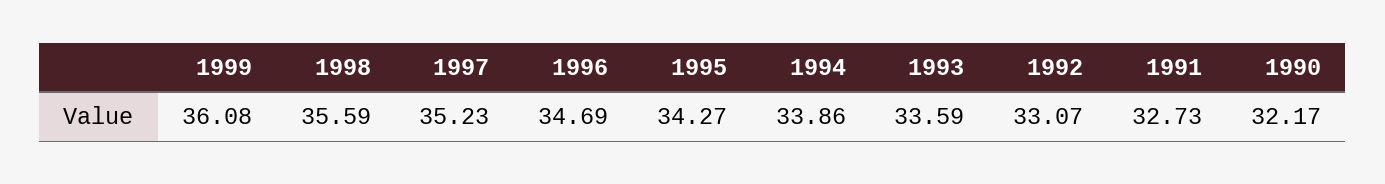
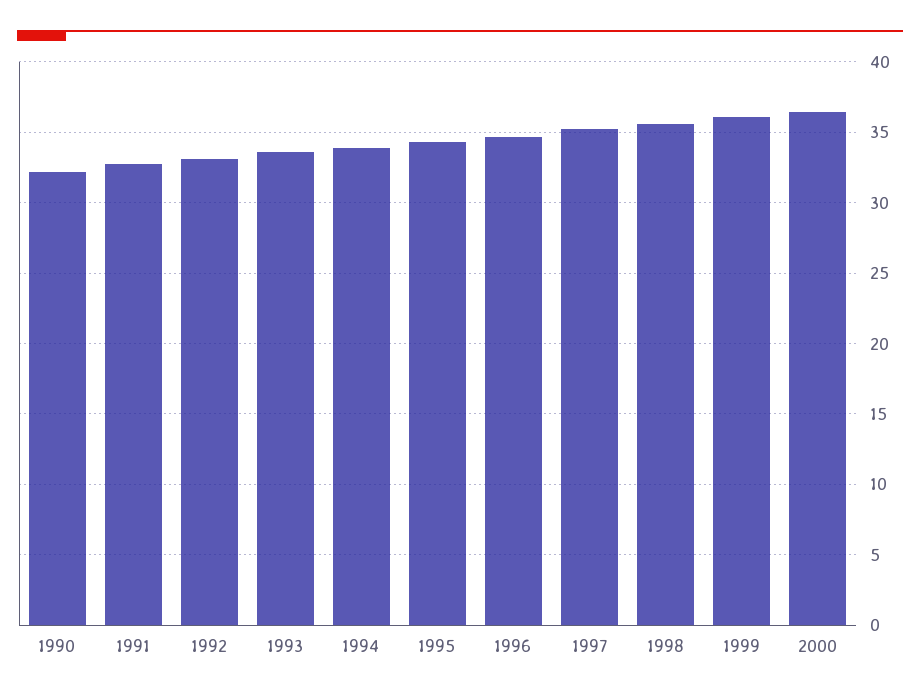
2000: none -> 36.5

